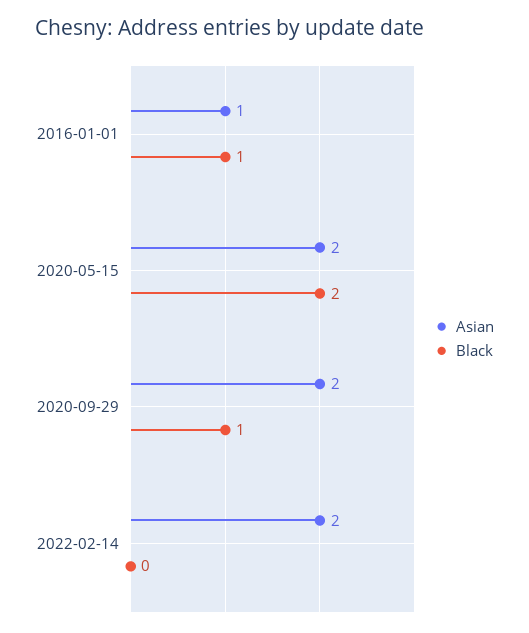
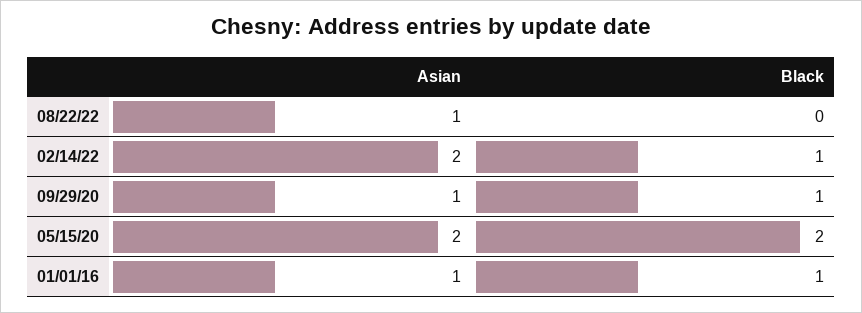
Asian, 2020-09-29: 2 -> 1
Black, 2022-02-14: 0 -> 1
Asian, 08/22/22: none -> 1
Black, 08/22/22: none -> 0

